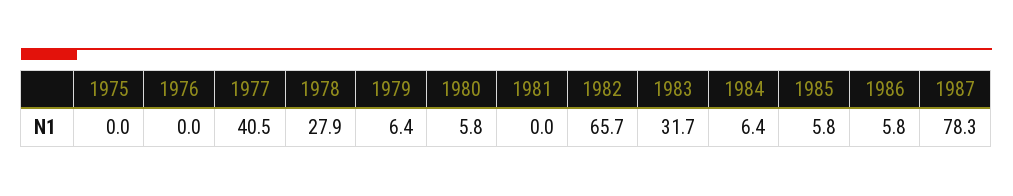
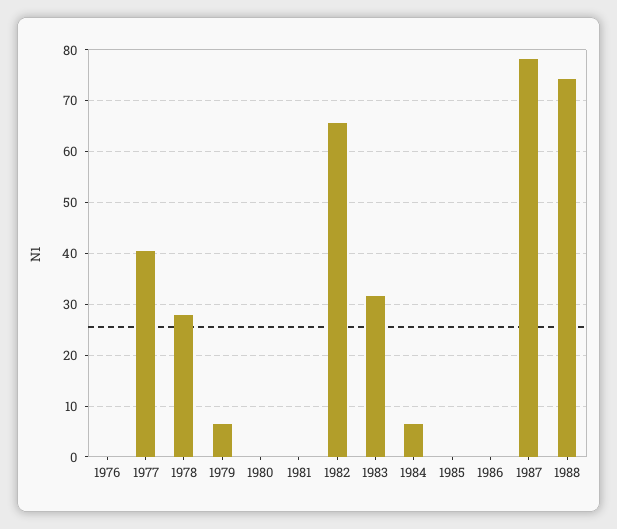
1975: 0 -> none
1980: 5.8 -> 0
1985: 5.8 -> 0
1986: 5.8 -> 0
1988: none -> 74

